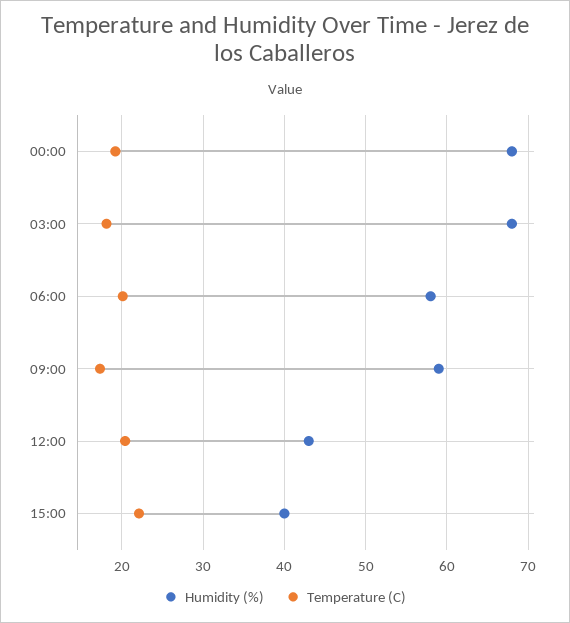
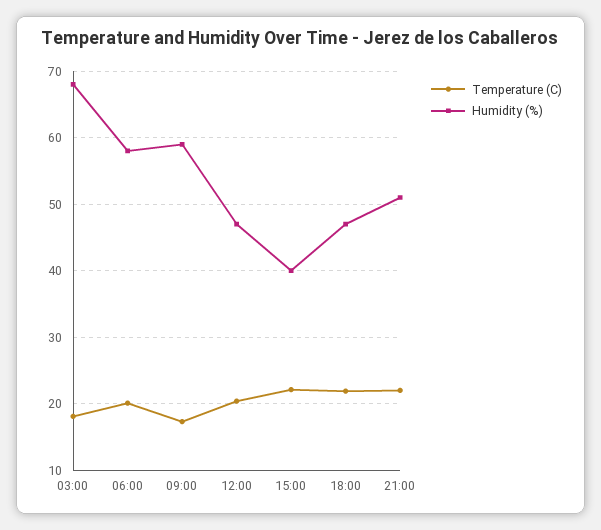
Humidity (%), 00:00: 68 -> none
Temperature (C), 00:00: 19 -> none
Humidity (%), 12:00: 43 -> 47
Temperature (C), 18:00: none -> 22
Humidity (%), 18:00: none -> 47
Temperature (C), 21:00: none -> 22
Humidity (%), 21:00: none -> 51

